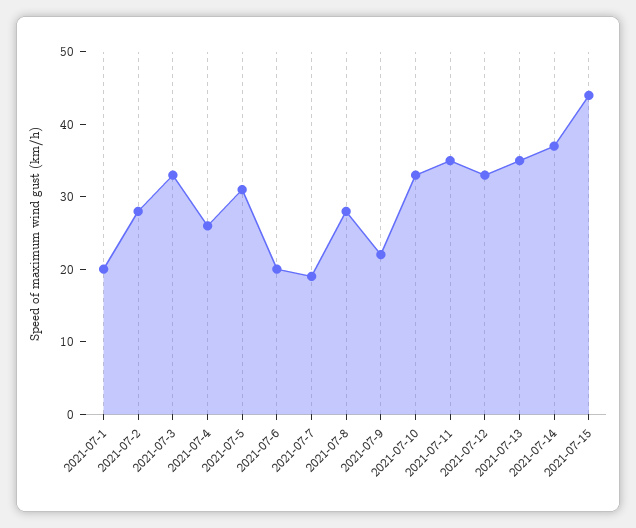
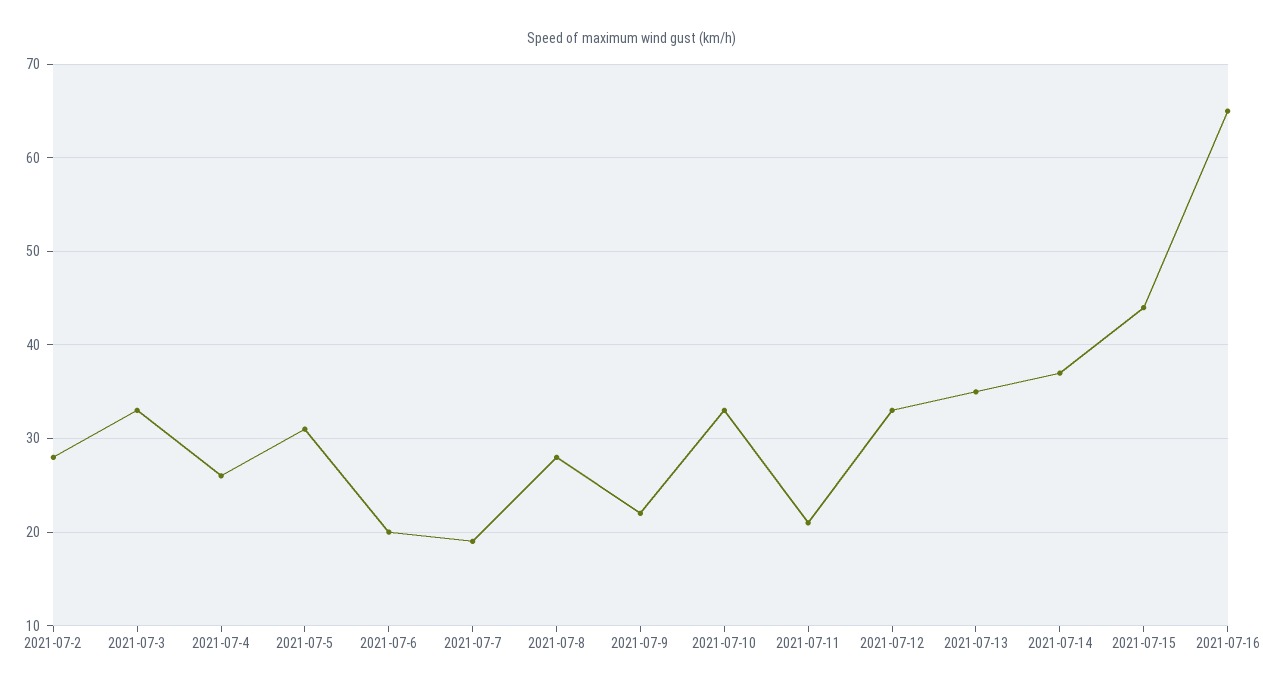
2021-07-1: 20 -> none
2021-07-11: 35 -> 21
2021-07-16: none -> 65

